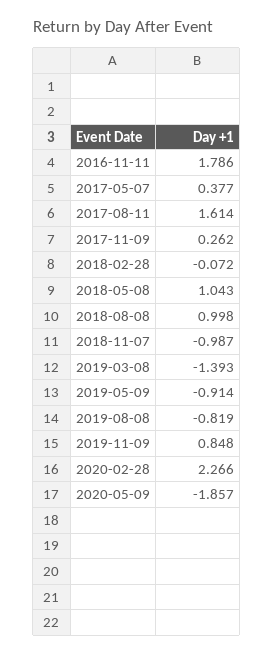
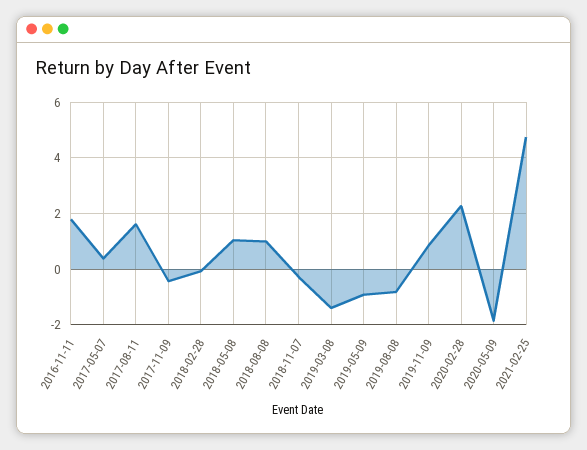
2017-11-09: 0.262 -> -0.5
2018-11-07: -0.987 -> -0.25
2021-02-25: none -> 4.75

